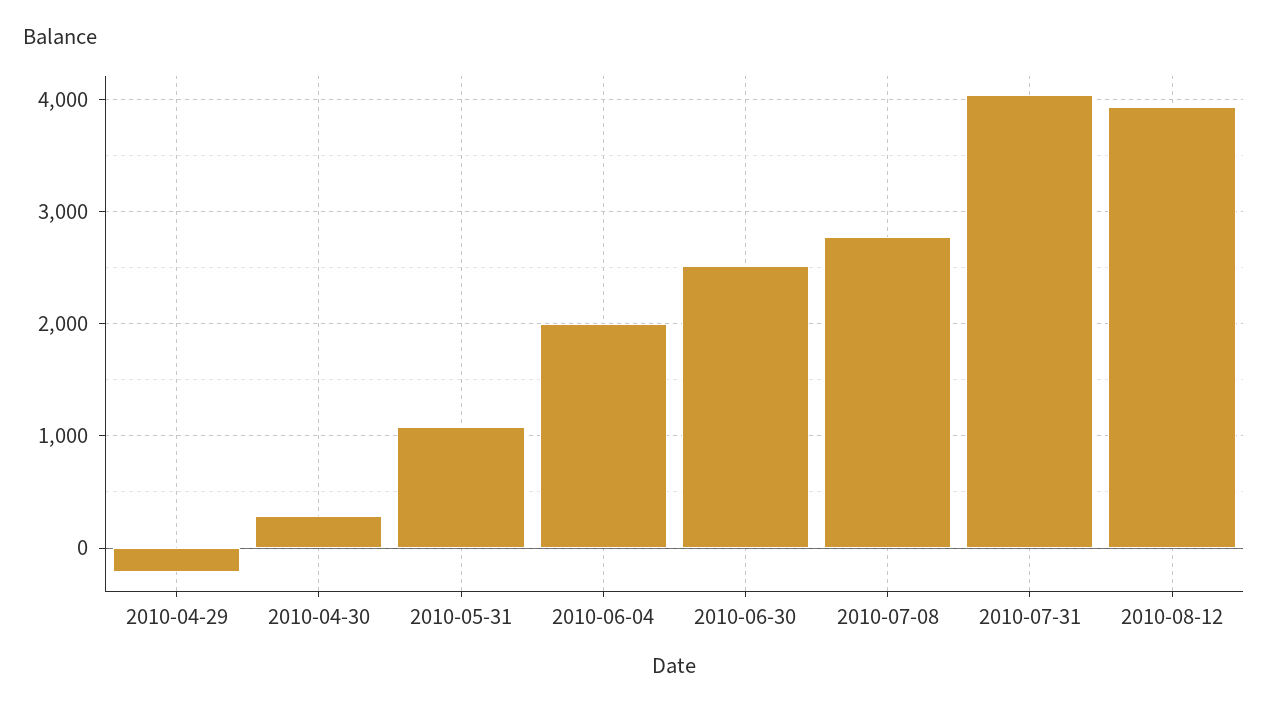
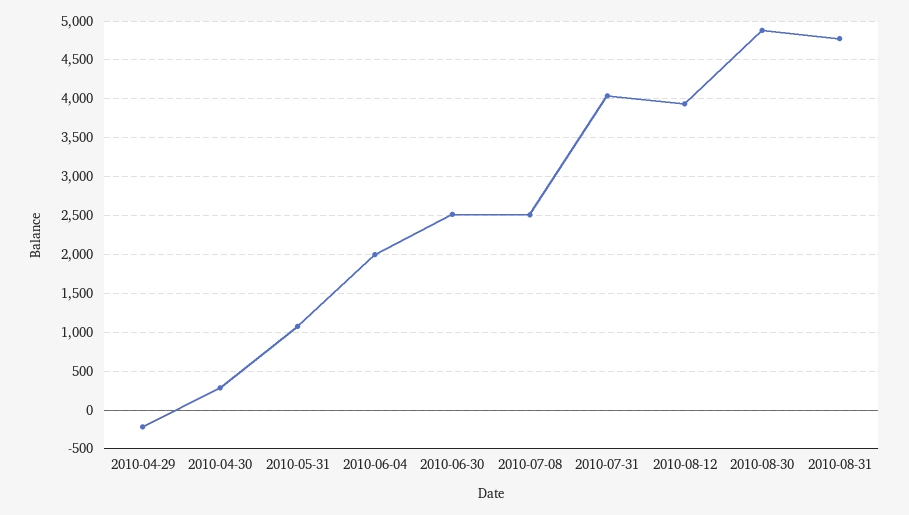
2010-07-08: 2800 -> 2500
2010-08-30: none -> 4900
2010-08-31: none -> 4800

